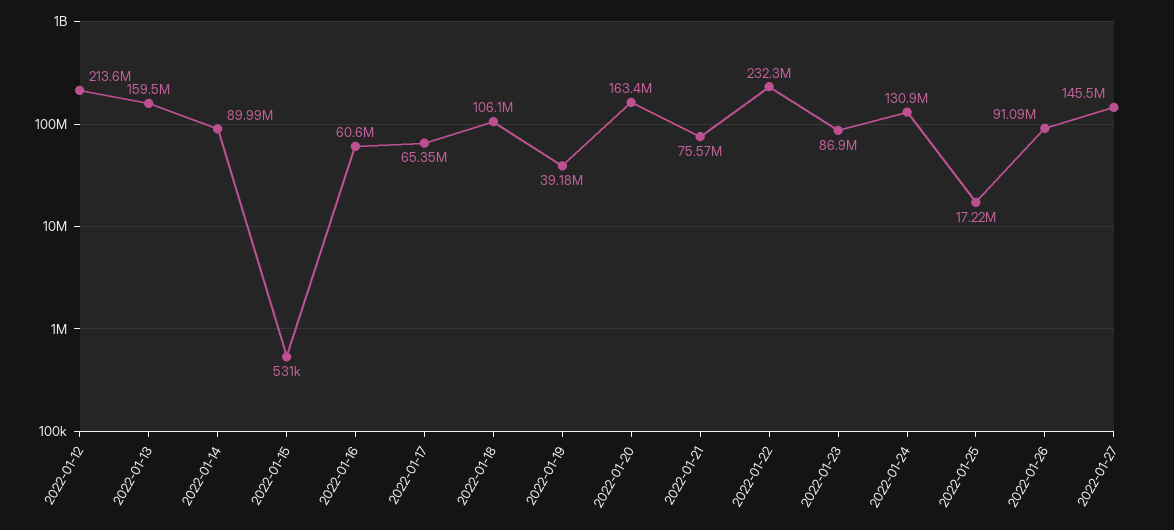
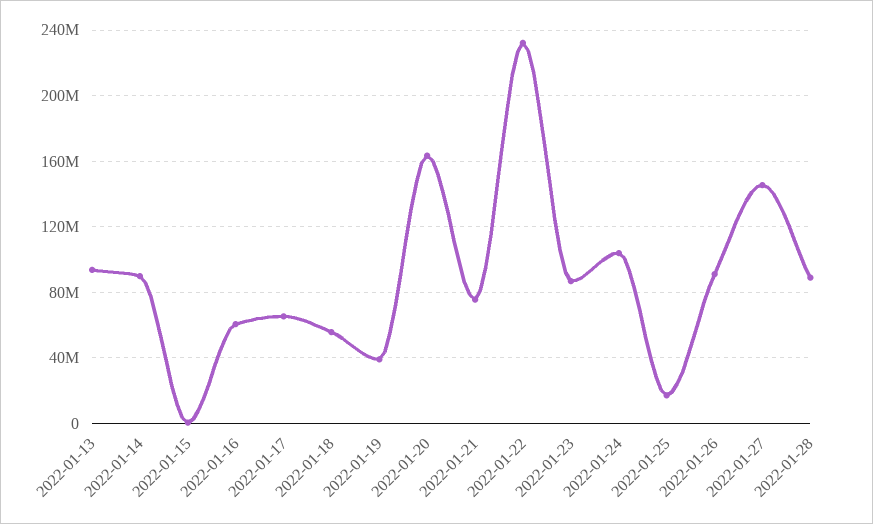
2022-01-12: 213600000 -> none
2022-01-13: 159500000 -> 95000000
2022-01-18: 106100000 -> 55000000
2022-01-24: 130900000 -> 105000000
2022-01-28: none -> 90000000

